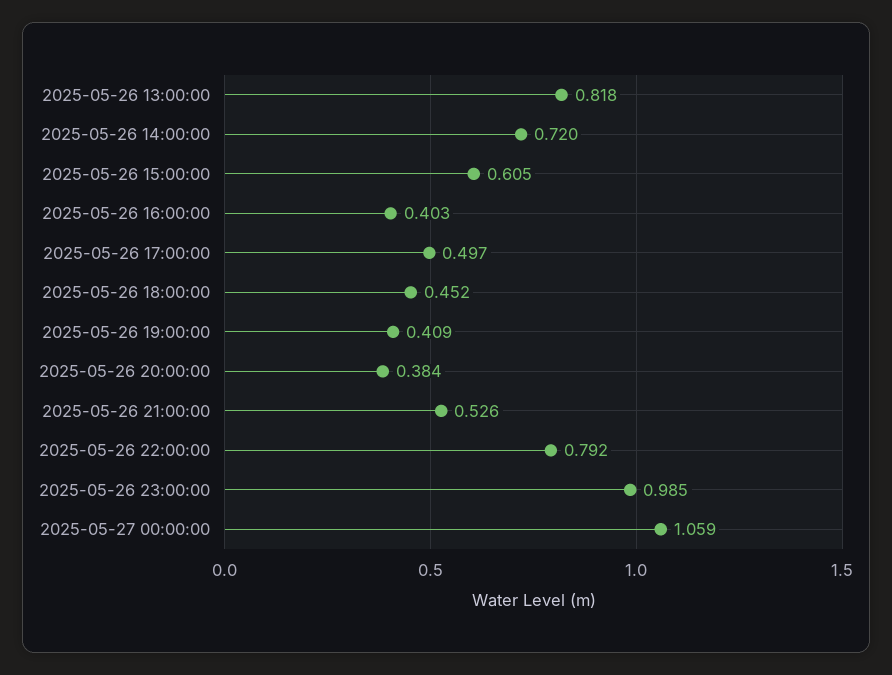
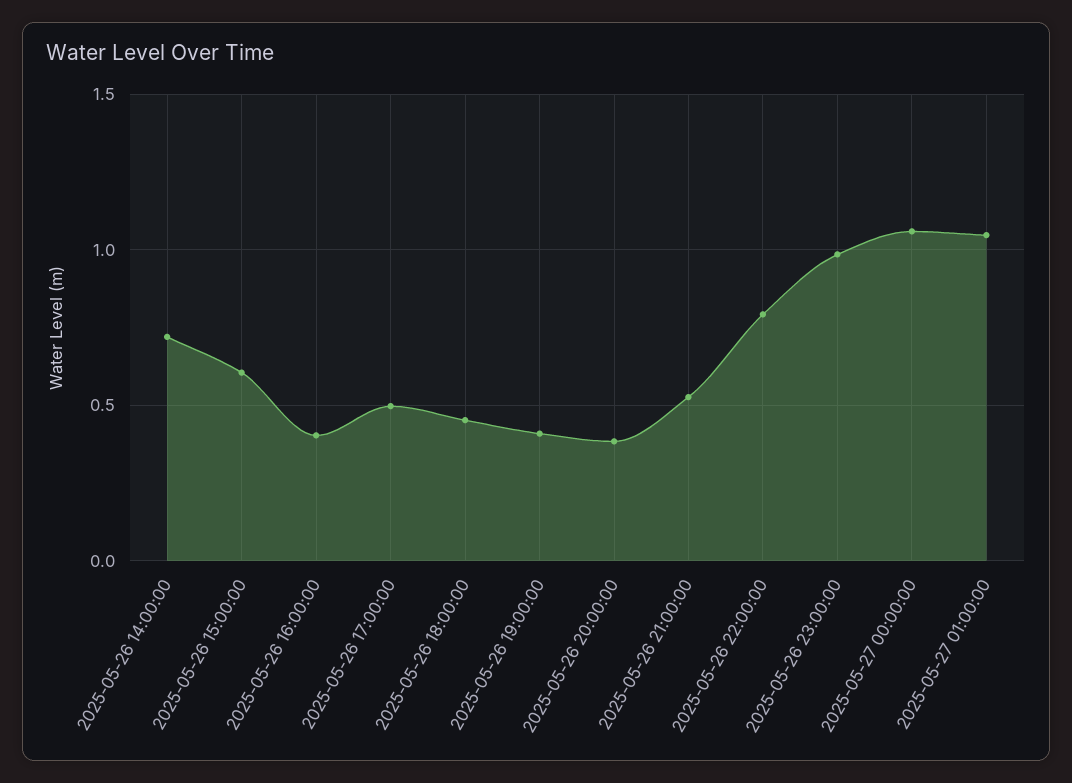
2025-05-26 13:00:00: 0.818 -> none
2025-05-27 01:00:00: none -> 1.05

